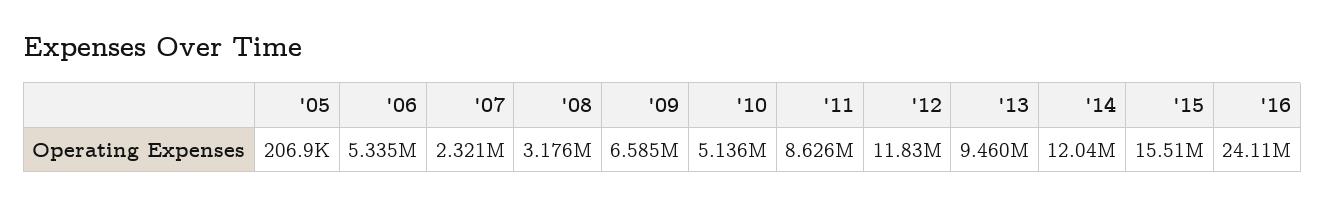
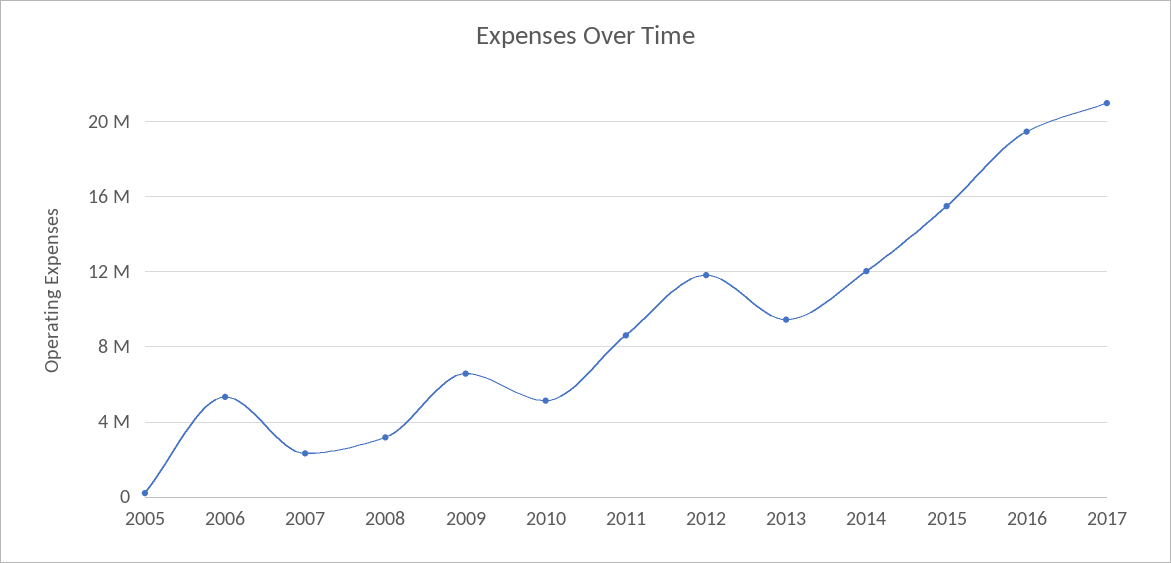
'16: 24110000 -> 19500000
2017: none -> 21000000

